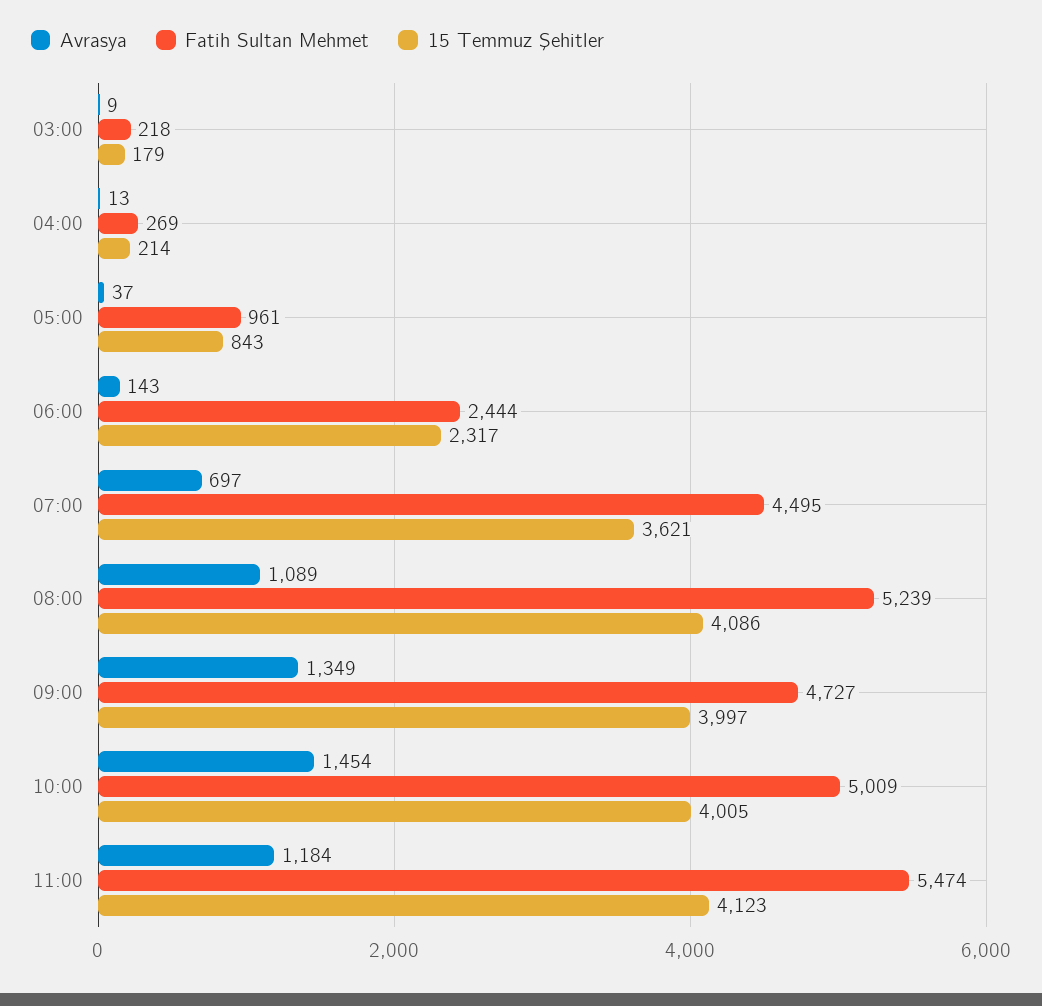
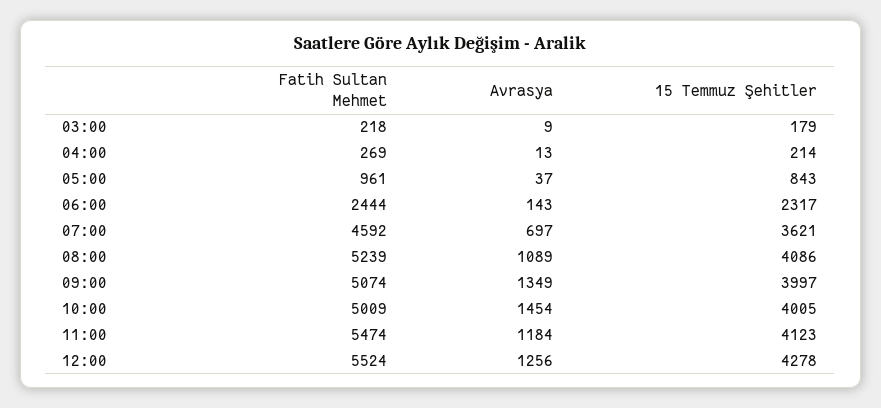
Fatih Sultan Mehmet, 07:00: 4495 -> 4592
Fatih Sultan Mehmet, 09:00: 4727 -> 5074
Fatih Sultan Mehmet, 12:00: none -> 5524
Avrasya, 12:00: none -> 1256
15 Temmuz Şehitler, 12:00: none -> 4278

